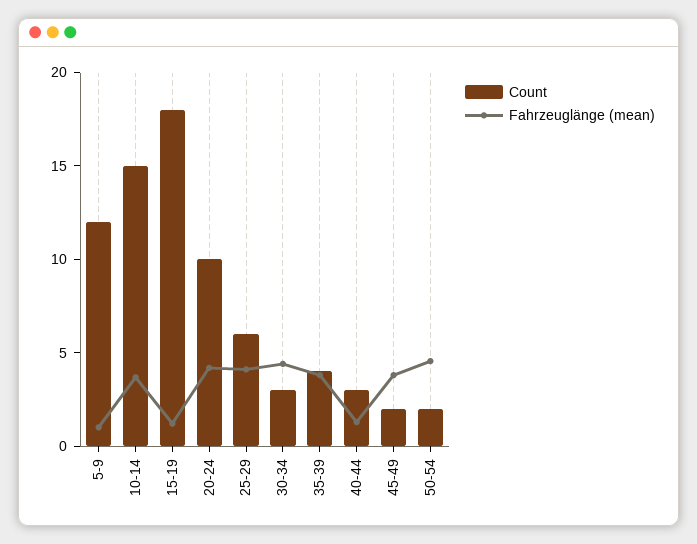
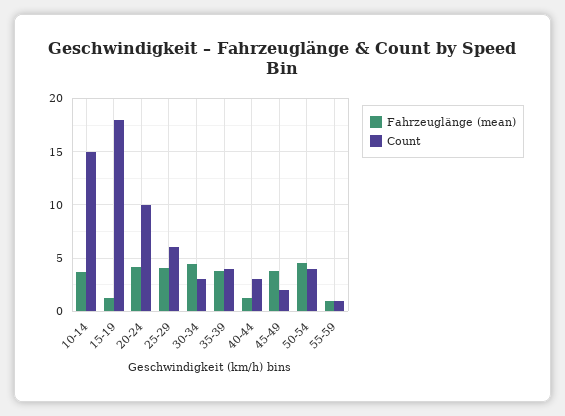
Count, 5-9: 12 -> none
Fahrzeuglänge (mean), 5-9: 1 -> none
Count, 50-54: 2 -> 4
Fahrzeuglänge (mean), 55-59: none -> 1
Count, 55-59: none -> 1

